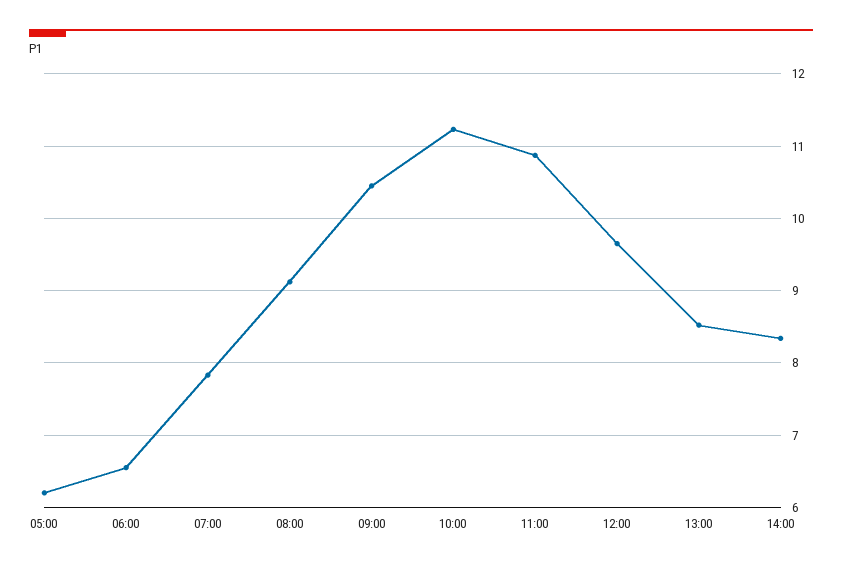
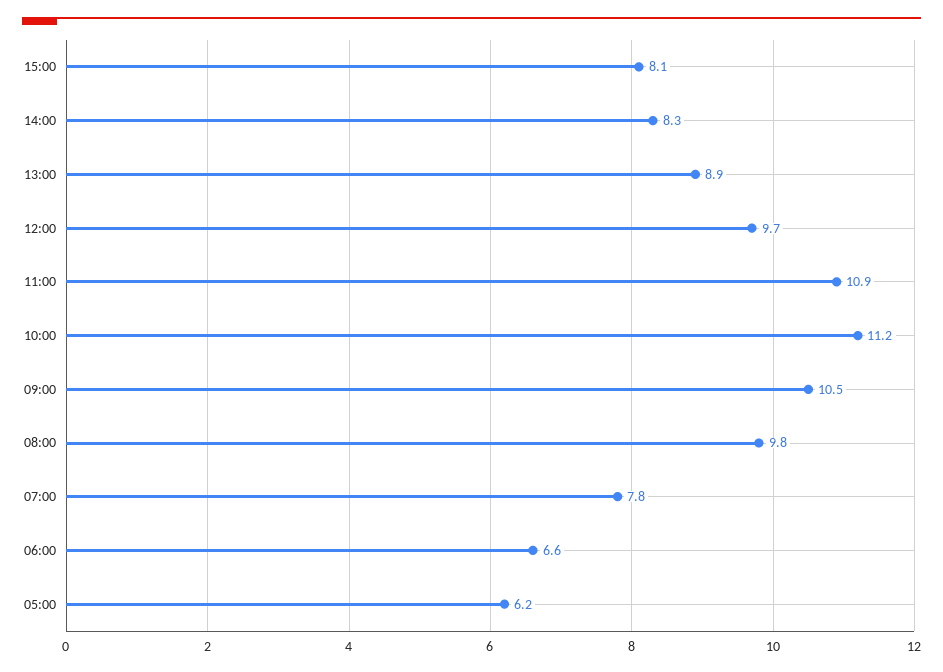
08:00: 9.1 -> 9.8
13:00: 8.5 -> 8.9
15:00: none -> 8.1

